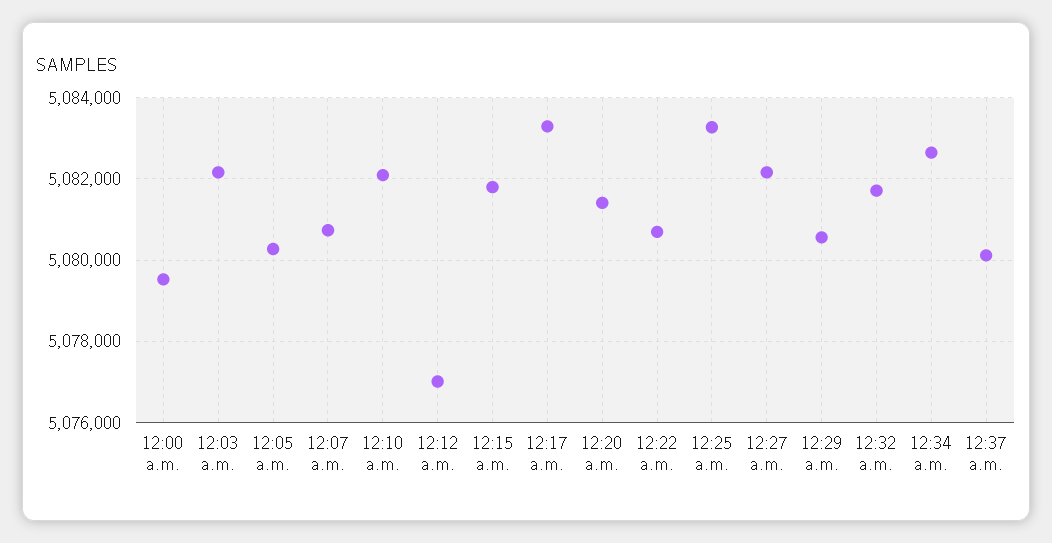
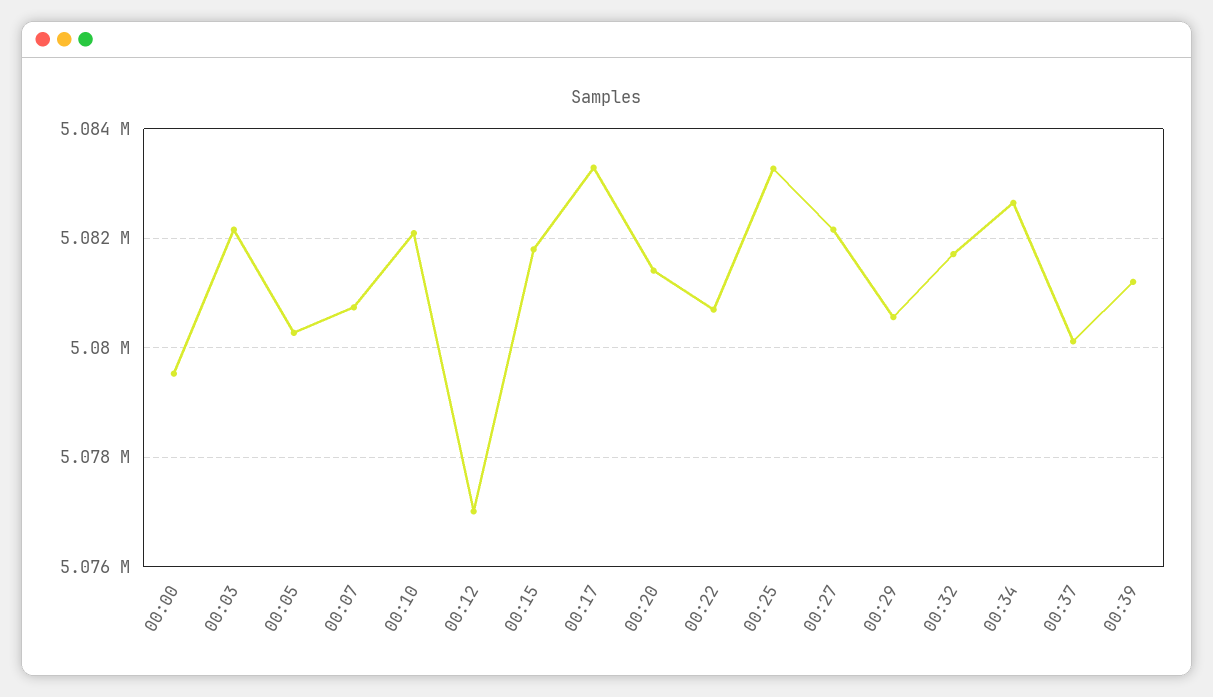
00:39: none -> 5081200

